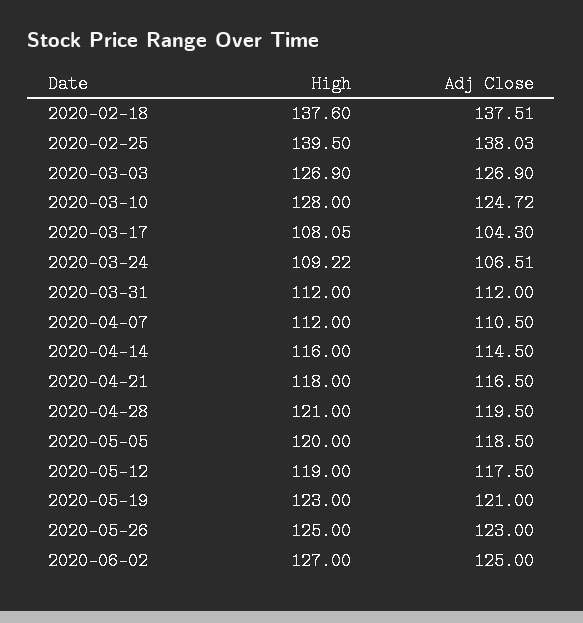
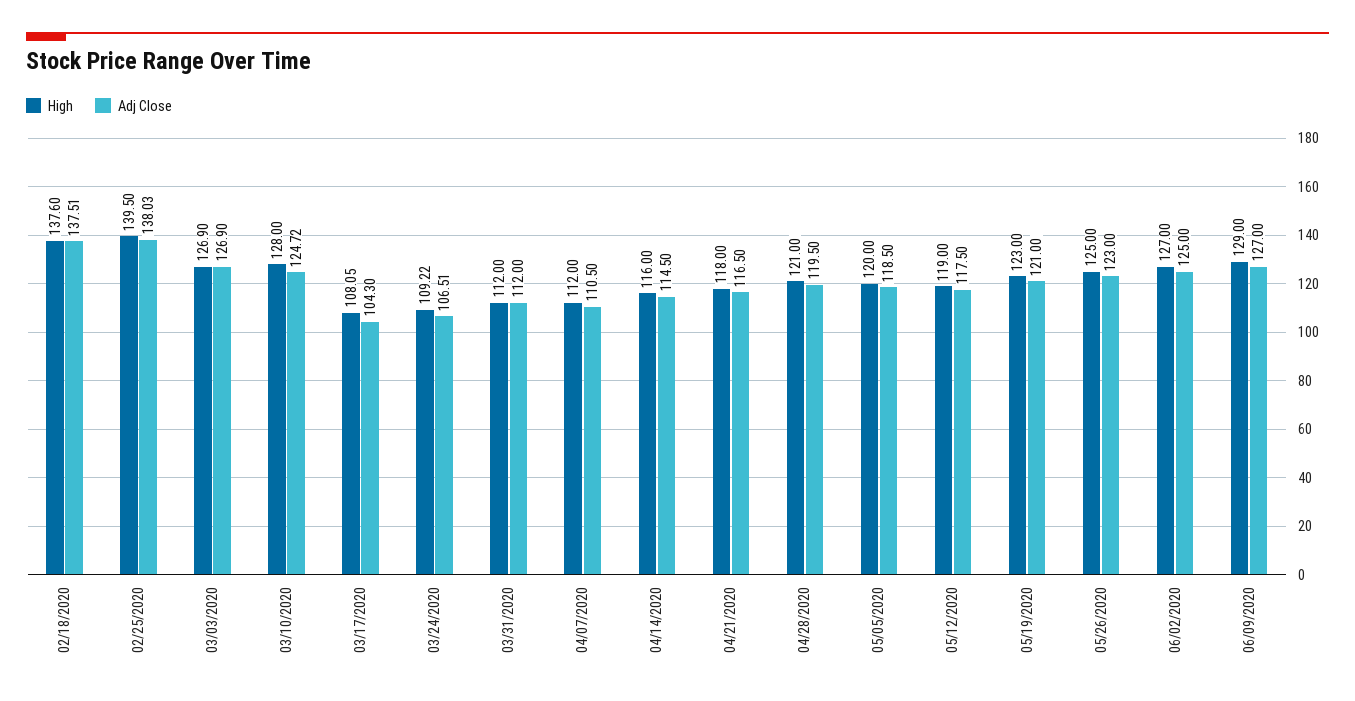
High, 06/09/2020: none -> 129
Adj Close, 06/09/2020: none -> 127

